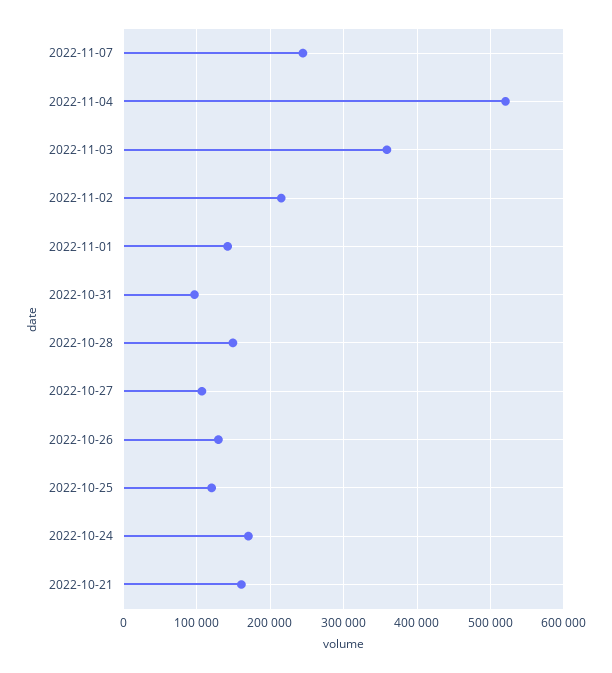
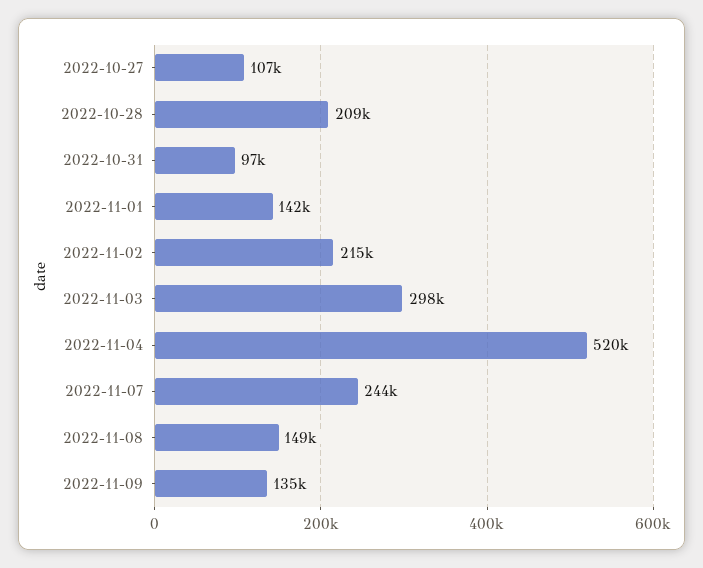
2022-11-03: 360000 -> 298000
2022-10-28: 150000 -> 209000
2022-10-26: 130000 -> none
2022-10-25: 120000 -> none
2022-10-24: 170000 -> none
2022-10-21: 160000 -> none
2022-11-08: none -> 149000
2022-11-09: none -> 135000

